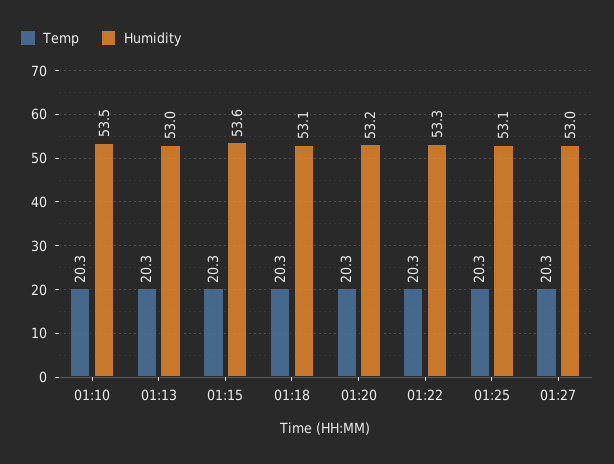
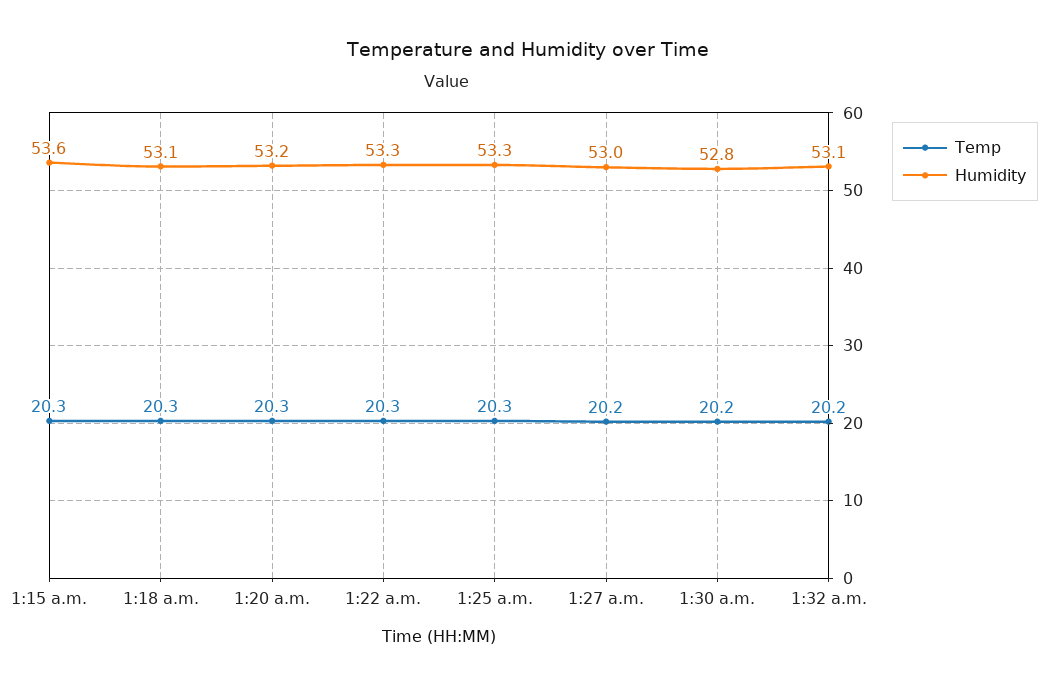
Temp, 01:10: 20.3 -> none
Humidity, 01:10: 53.5 -> none
Temp, 01:13: 20.3 -> none
Humidity, 01:13: 53 -> none
Humidity, 01:25: 53.1 -> 53.3
Temp, 01:27: 20.3 -> 20.2
Temp, 1:30 a.m.: none -> 20.2
Humidity, 1:30 a.m.: none -> 52.8
Temp, 1:32 a.m.: none -> 20.2
Humidity, 1:32 a.m.: none -> 53.1

